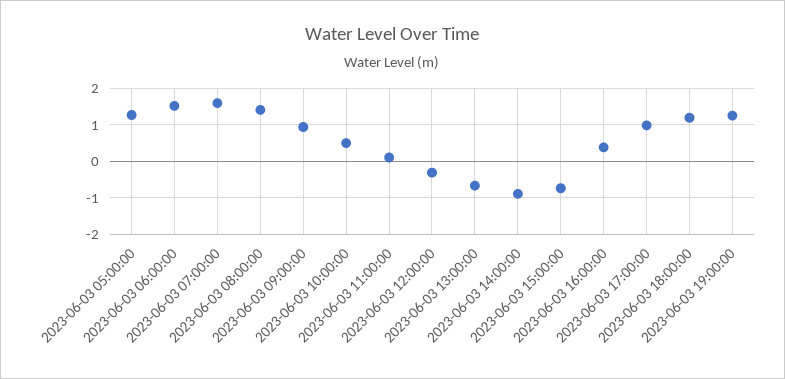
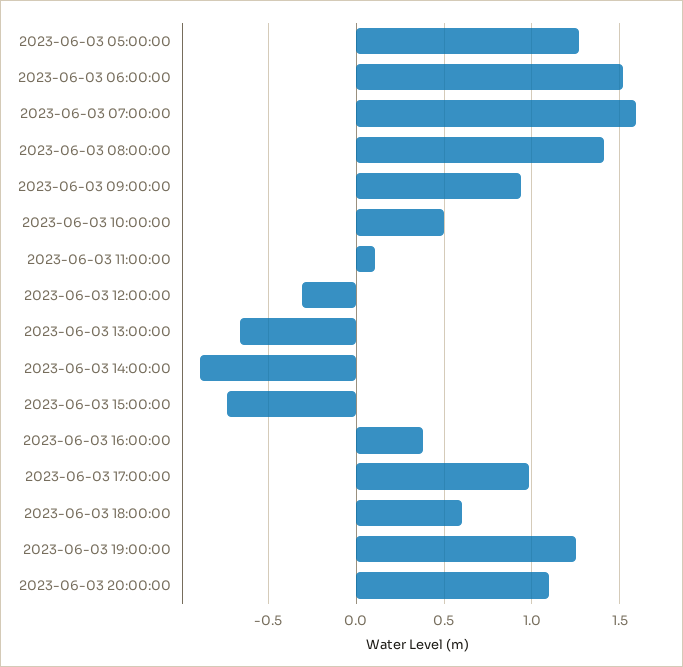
2023-06-03 18:00:00: 1.2 -> 0.6
2023-06-03 20:00:00: none -> 1.1

